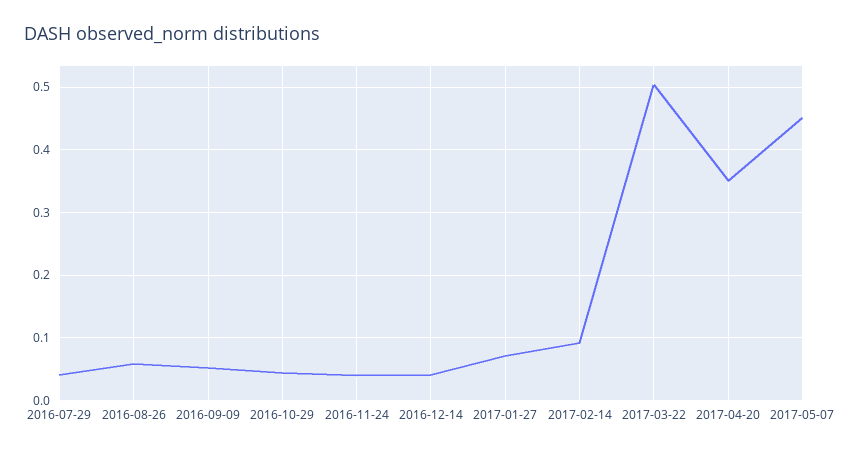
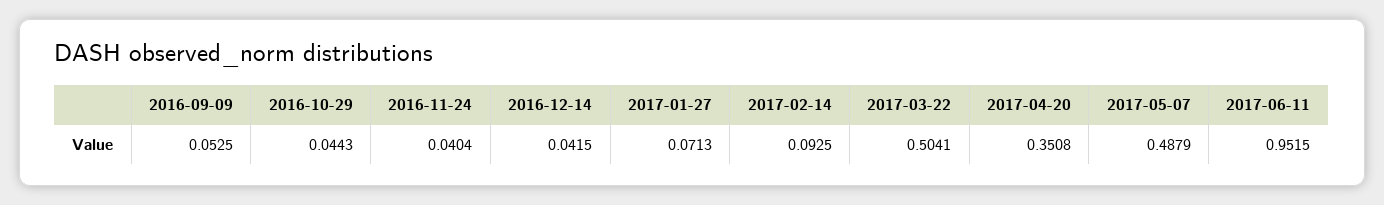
2016-07-29: 0.04 -> none
2016-08-26: 0.06 -> none
2017-05-07: 0.45 -> 0.4879
2017-06-11: none -> 0.9515

